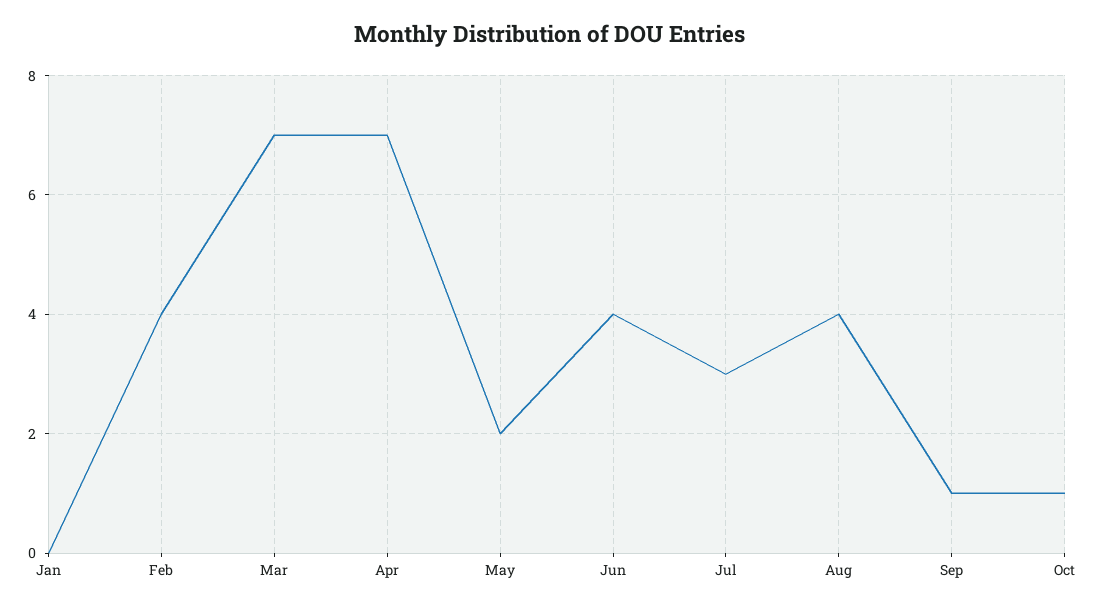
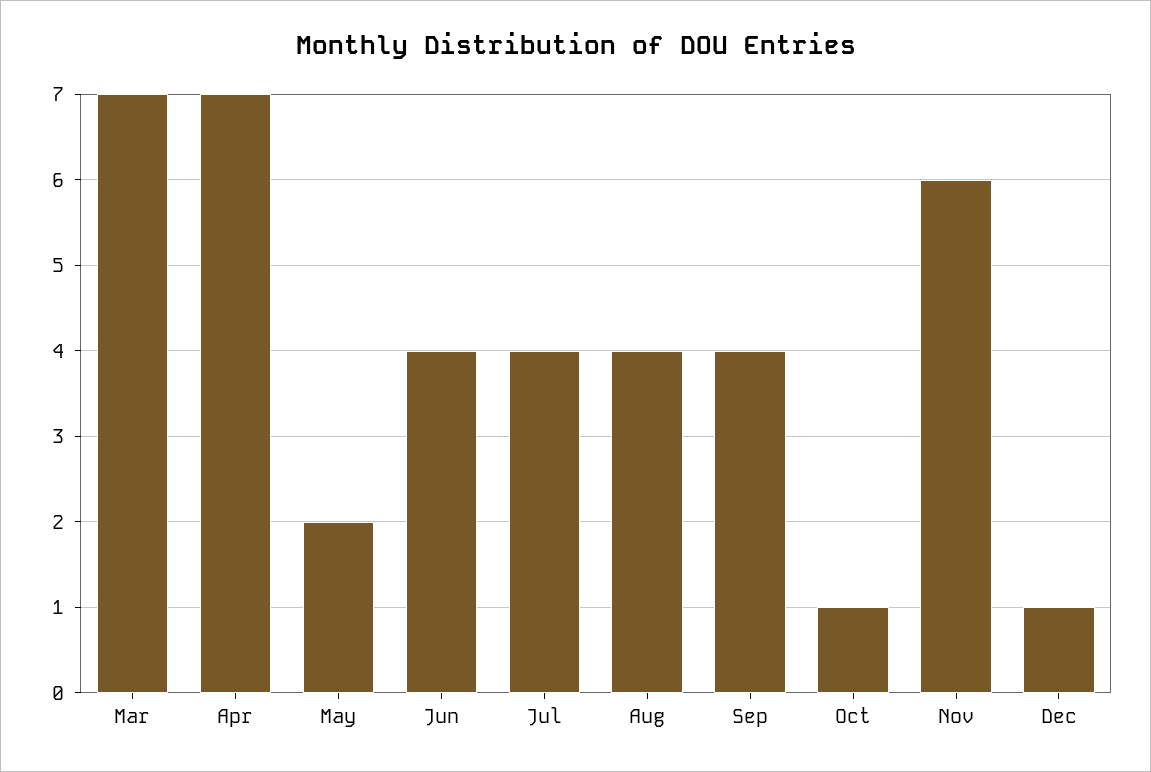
Jan: 0 -> none
Feb: 4 -> none
Jul: 3 -> 4
Sep: 1 -> 4
Nov: none -> 6
Dec: none -> 1

